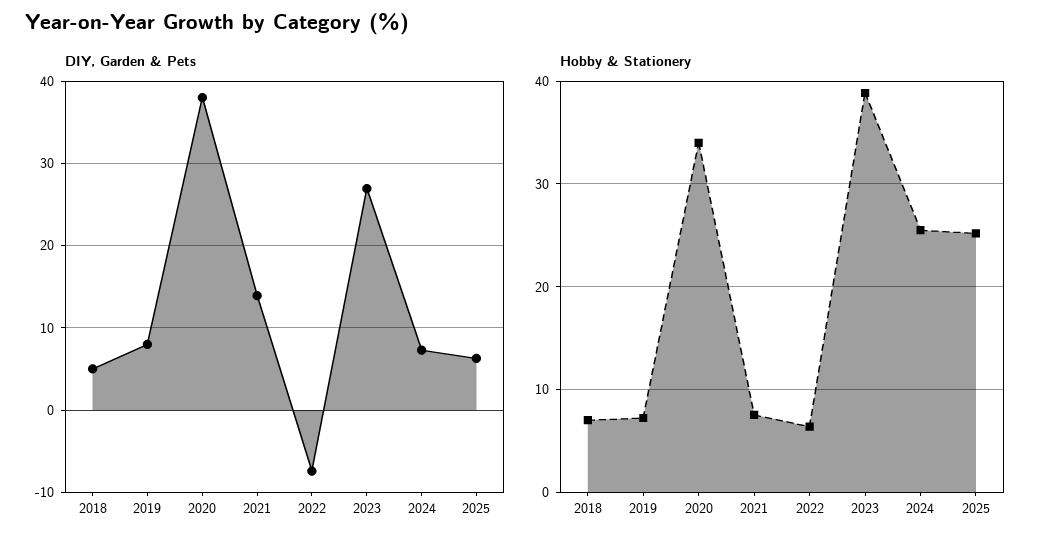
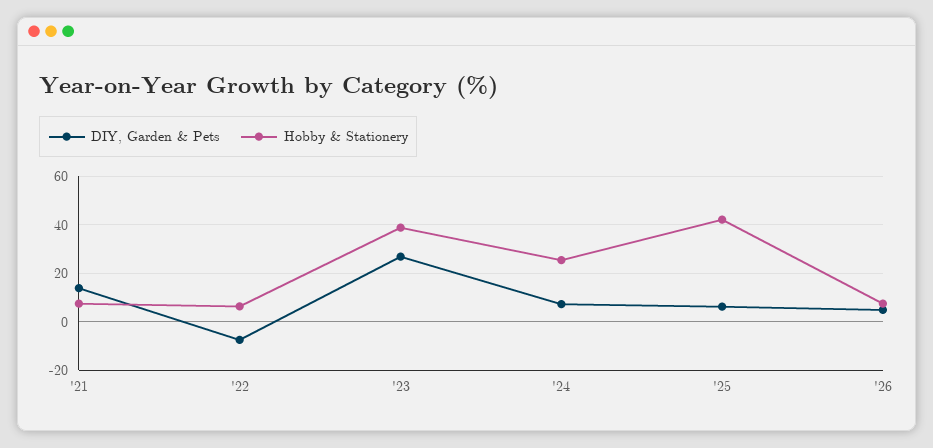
DIY, Garden & Pets, 2018: 5 -> none
DIY, Garden & Pets, 2019: 8 -> none
DIY, Garden & Pets, 2020: 38 -> none
Hobby & Stationery, 2018: 7 -> none
Hobby & Stationery, 2019: 7 -> none
Hobby & Stationery, 2020: 34 -> none
Hobby & Stationery, 2025: 25 -> 42.5
DIY, Garden & Pets, '26: none -> 5
Hobby & Stationery, '26: none -> 7.5

